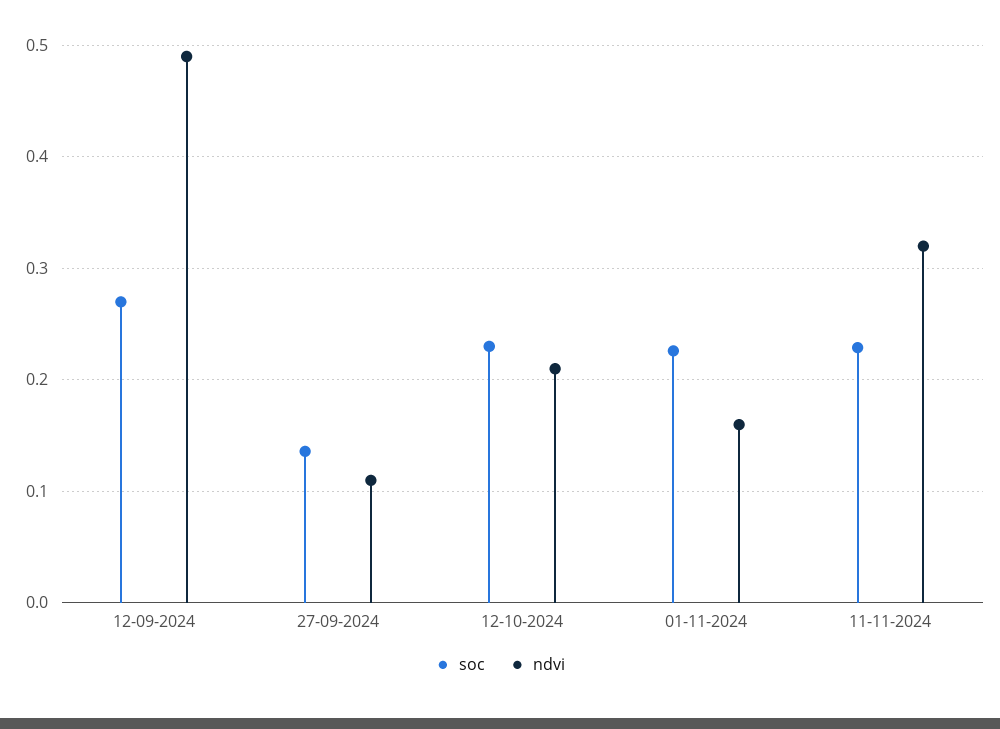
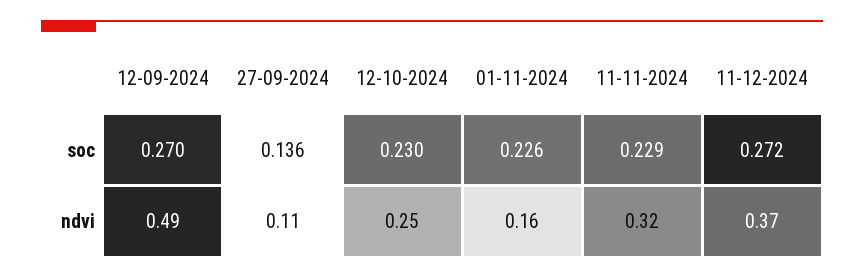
ndvi, 12-10-2024: 0.21 -> 0.25
soc, 11-12-2024: none -> 0.272
ndvi, 11-12-2024: none -> 0.37

